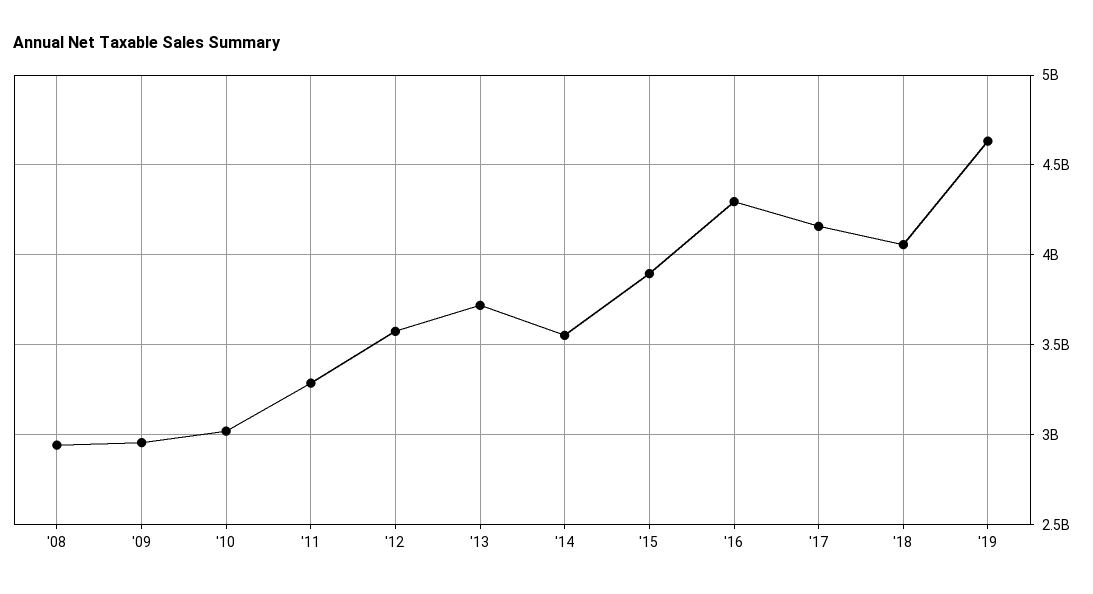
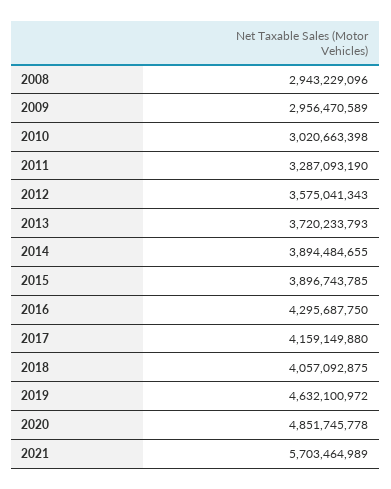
'14: 3550000000 -> 3894484655
2020: none -> 4851745778
2021: none -> 5703464989

